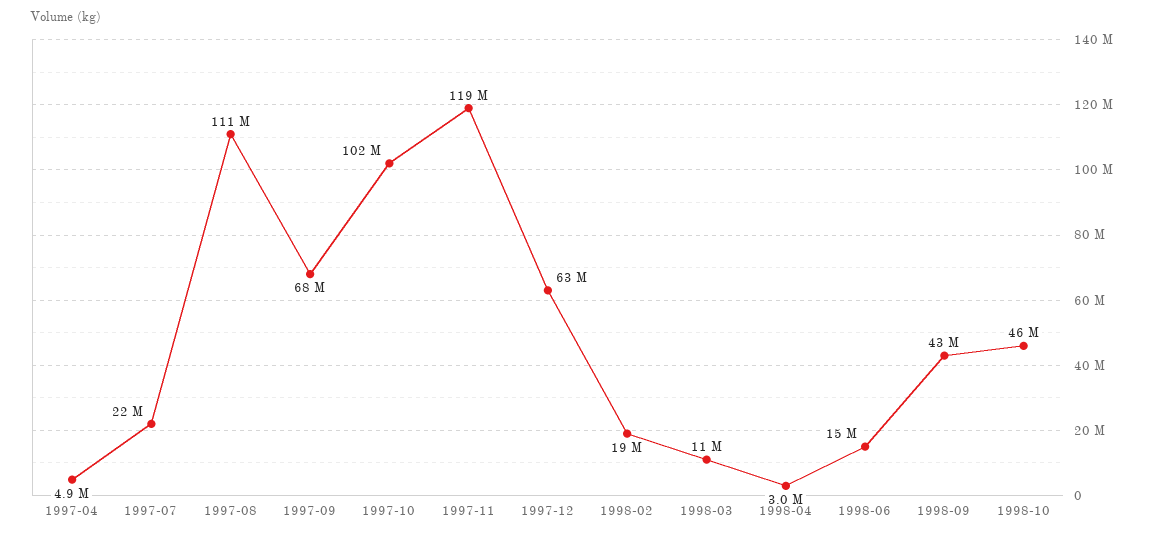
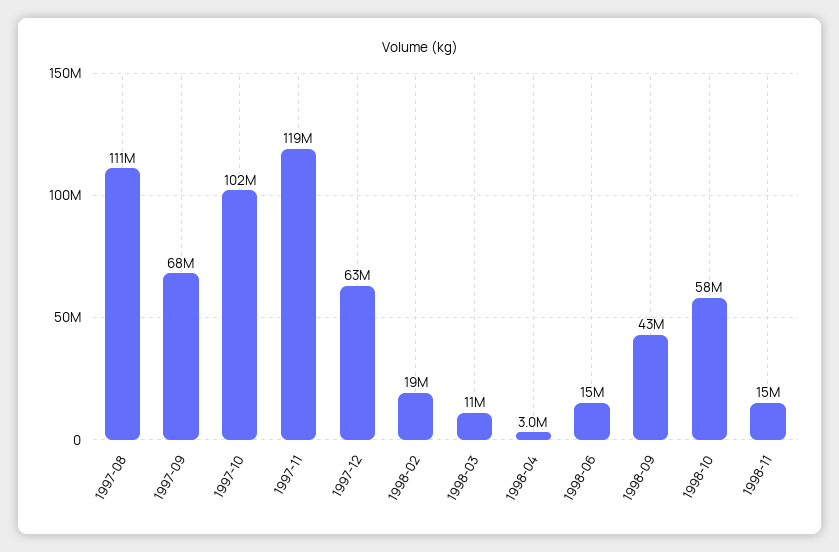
1997-04: 4900000 -> none
1997-07: 22000000 -> none
1998-10: 46000000 -> 58000000
1998-11: none -> 15000000

